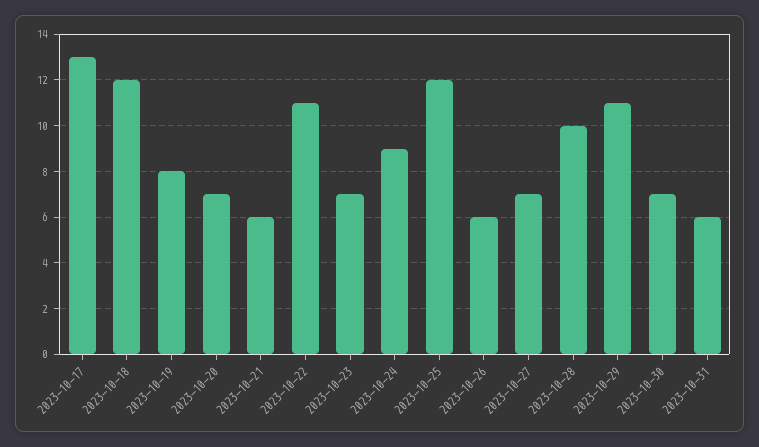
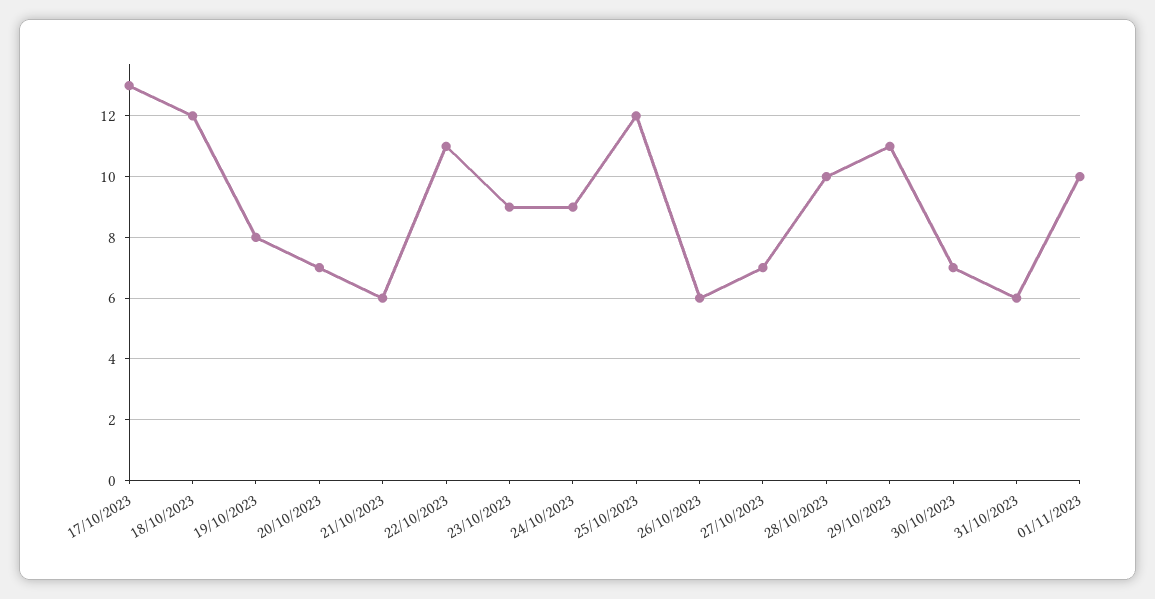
2023-10-23: 7 -> 9
01/11/2023: none -> 10

